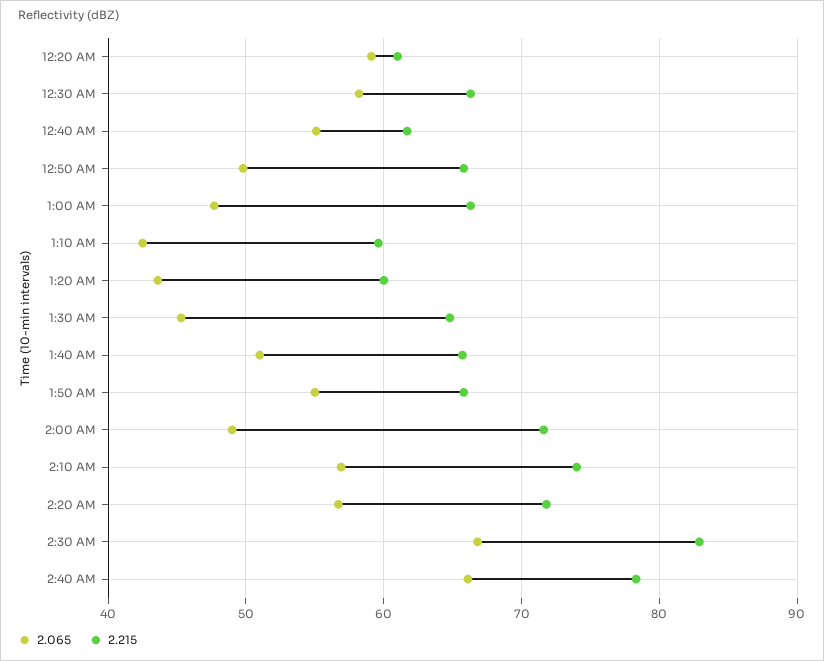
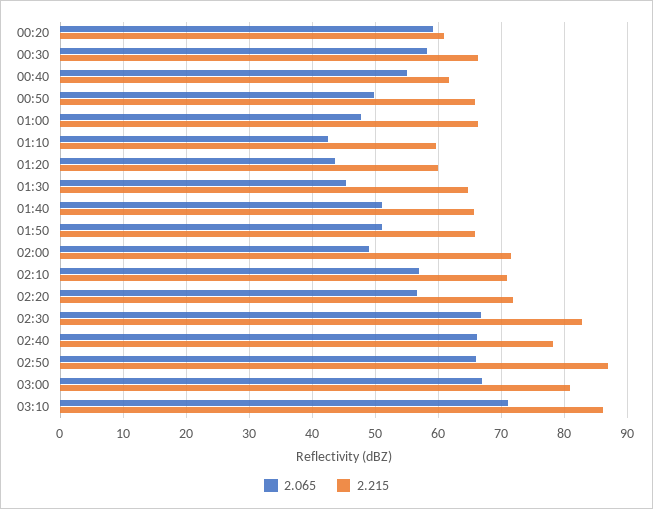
2.065, 1:50 AM: 55 -> 51
2.215, 2:10 AM: 74 -> 71
2.065, 02:50: none -> 66
2.215, 02:50: none -> 87
2.065, 03:00: none -> 67
2.215, 03:00: none -> 81
2.065, 03:10: none -> 71
2.215, 03:10: none -> 86

